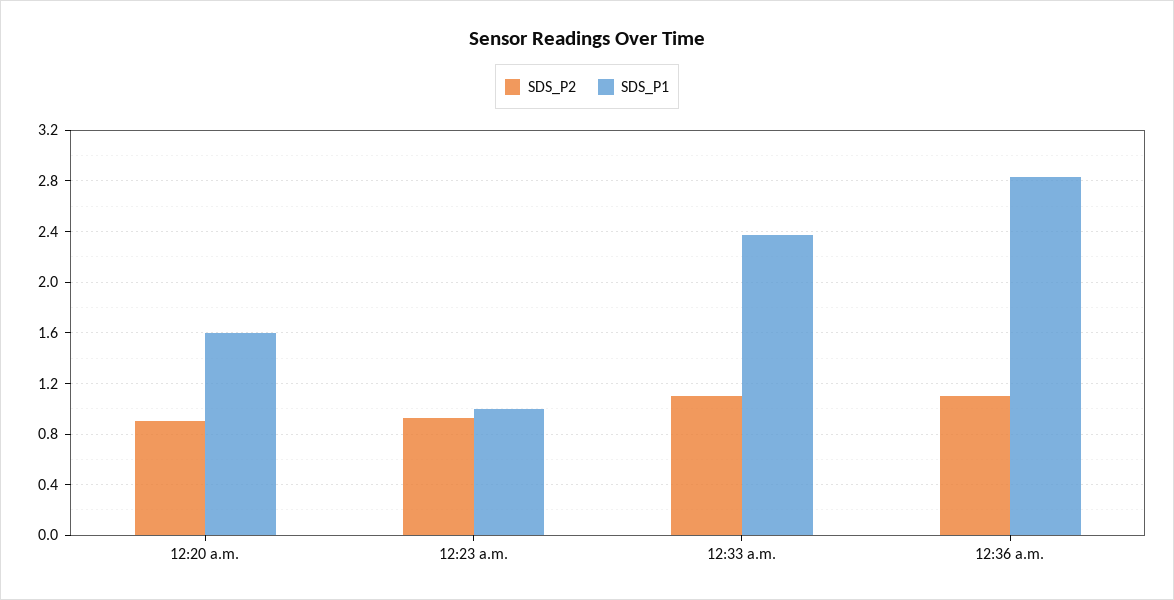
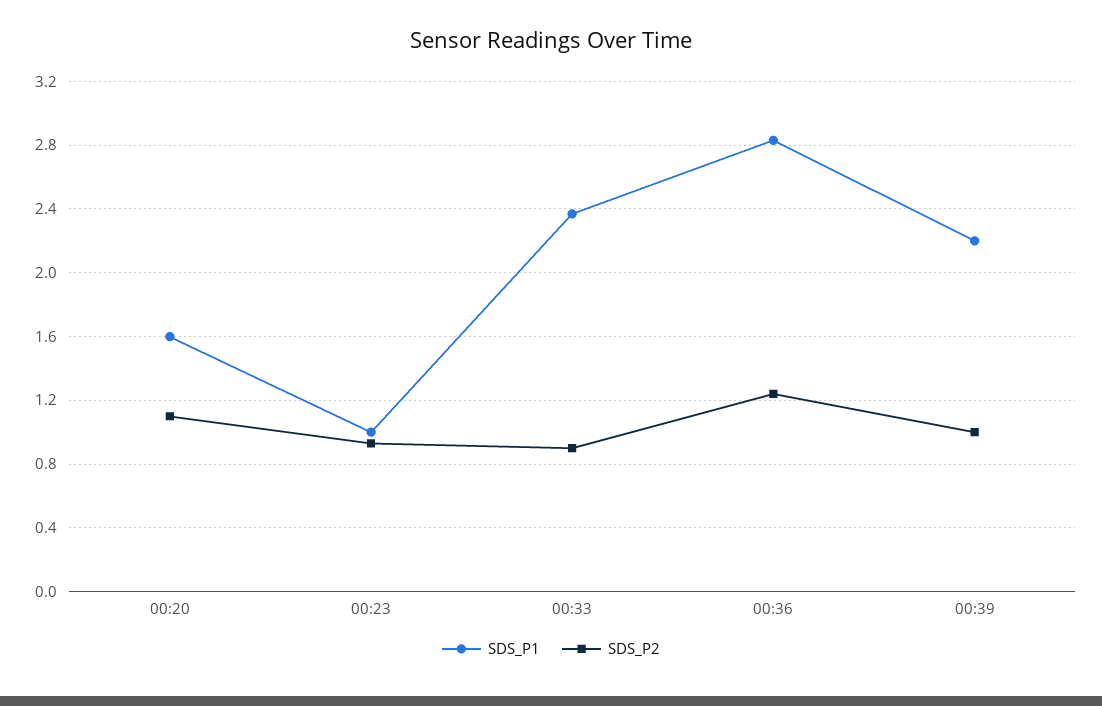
SDS_P2, 12:20 a.m.: 0.9 -> 1.1
SDS_P2, 12:33 a.m.: 1.1 -> 0.9
SDS_P2, 12:36 a.m.: 1.1 -> 1.25
SDS_P1, 00:39: none -> 2.2
SDS_P2, 00:39: none -> 1

